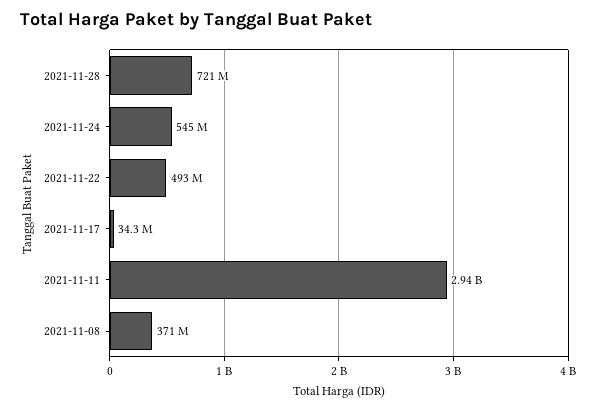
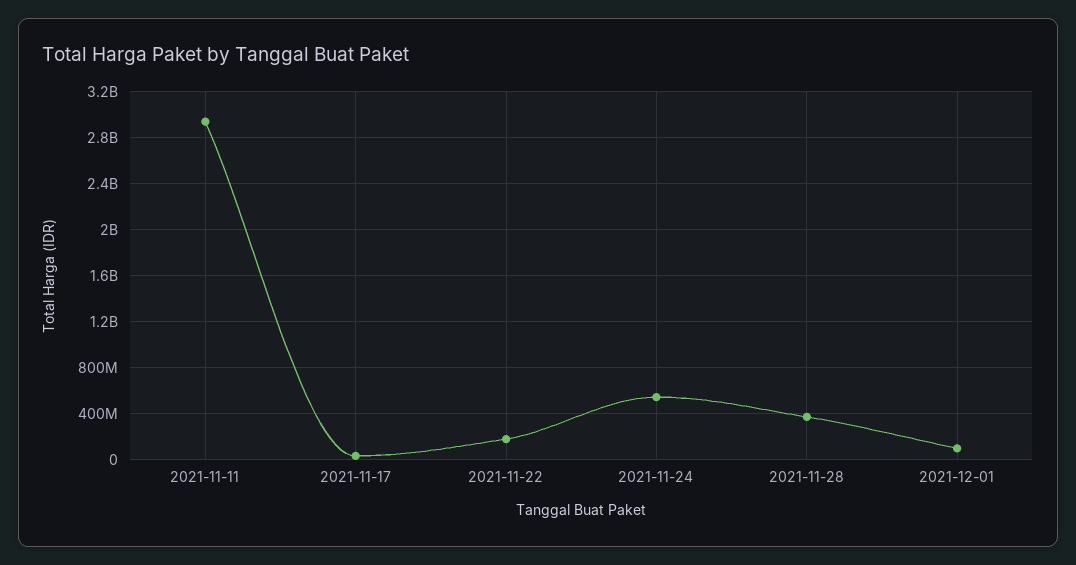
2021-11-28: 721000000 -> 400000000
2021-11-22: 493000000 -> 200000000
2021-11-08: 371000000 -> none
2021-12-01: none -> 100000000

